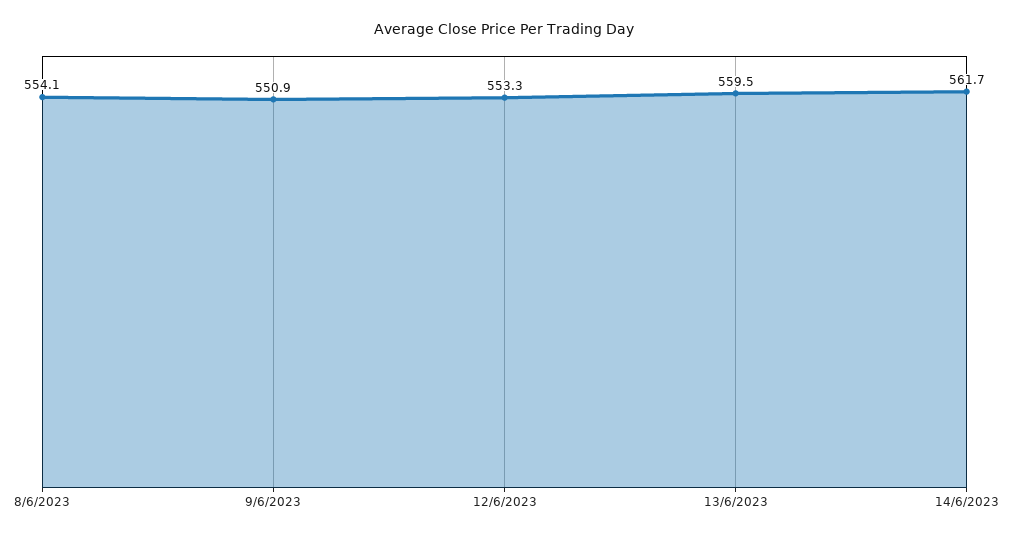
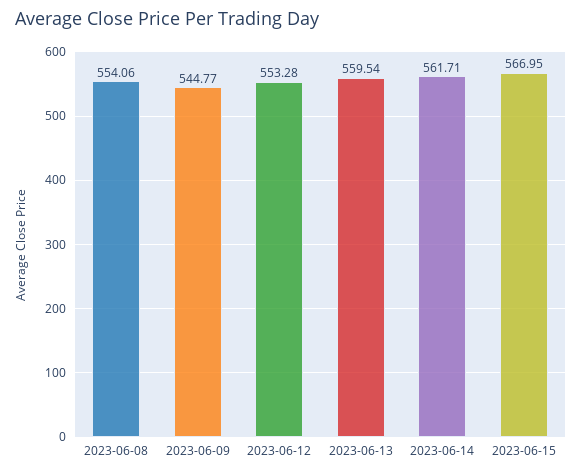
9/6/2023: 550.9 -> 544.77
2023-06-15: none -> 566.95

